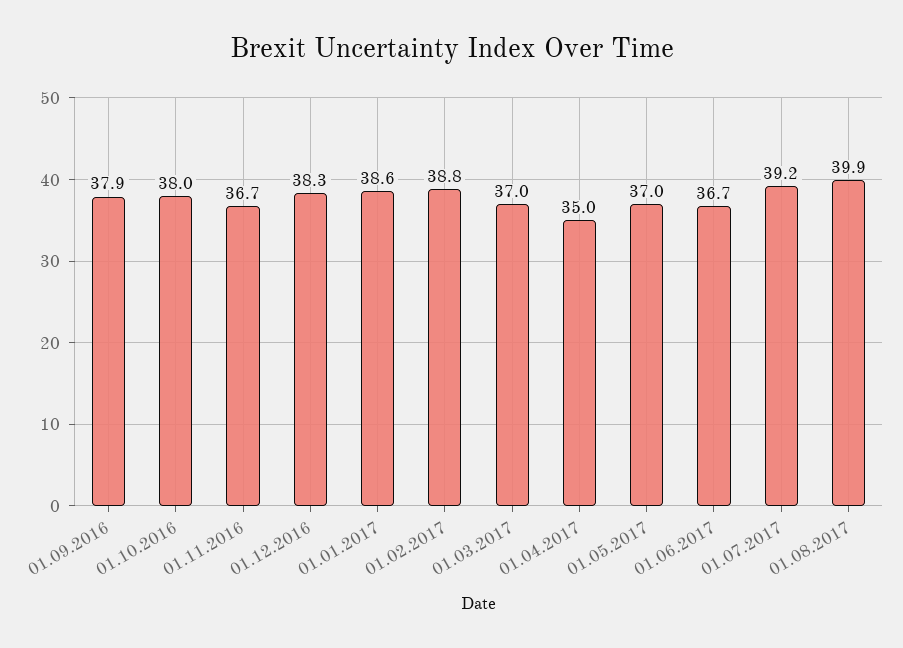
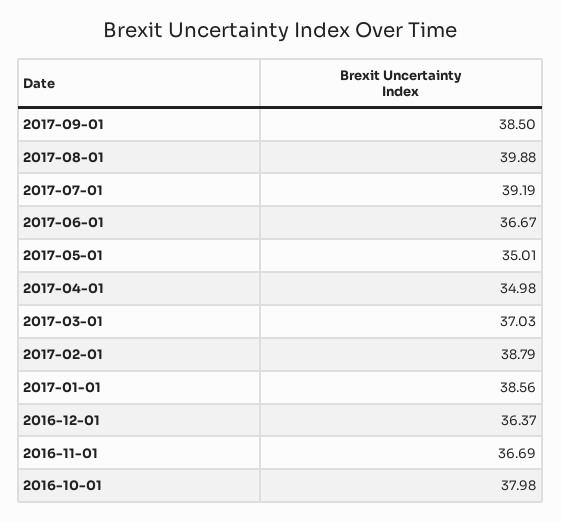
01.09.2016: 37.9 -> none
01.12.2016: 38.3 -> 36.37
01.05.2017: 37 -> 35.01
2017-09-01: none -> 38.5

